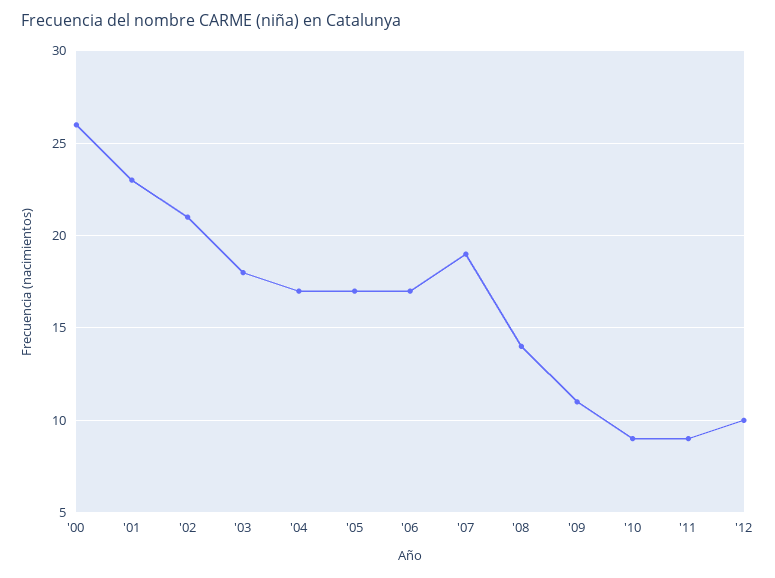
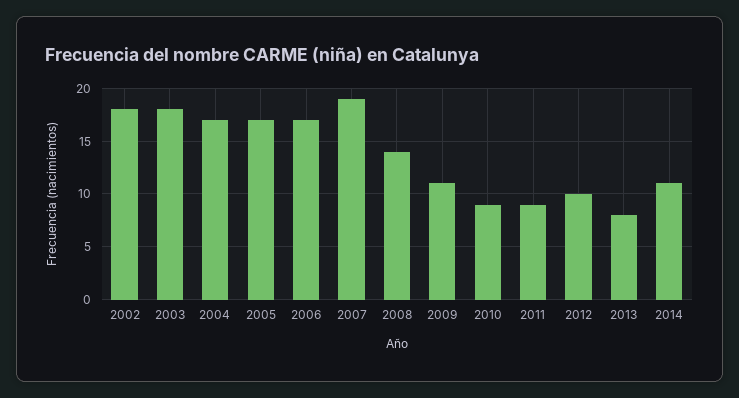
'00: 26 -> none
'01: 23 -> none
'02: 21 -> 18
2013: none -> 8
2014: none -> 11

